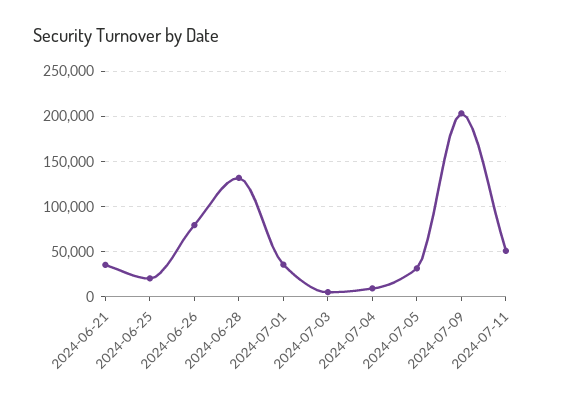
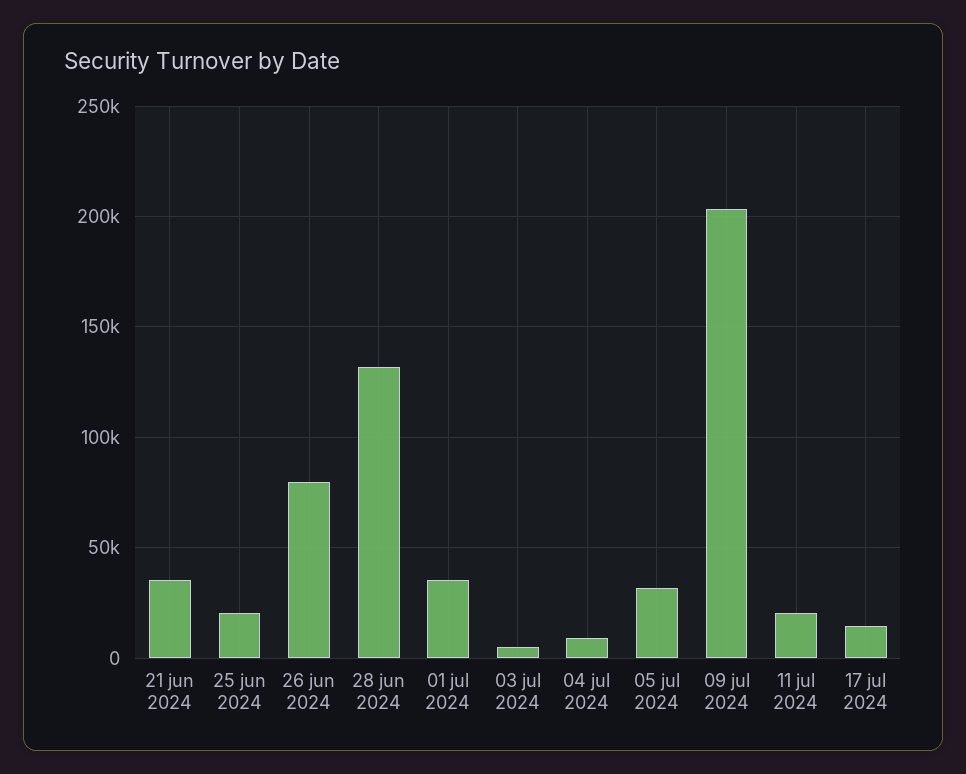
2024-07-11: 50000 -> 20000
17 jul 2024: none -> 15000

